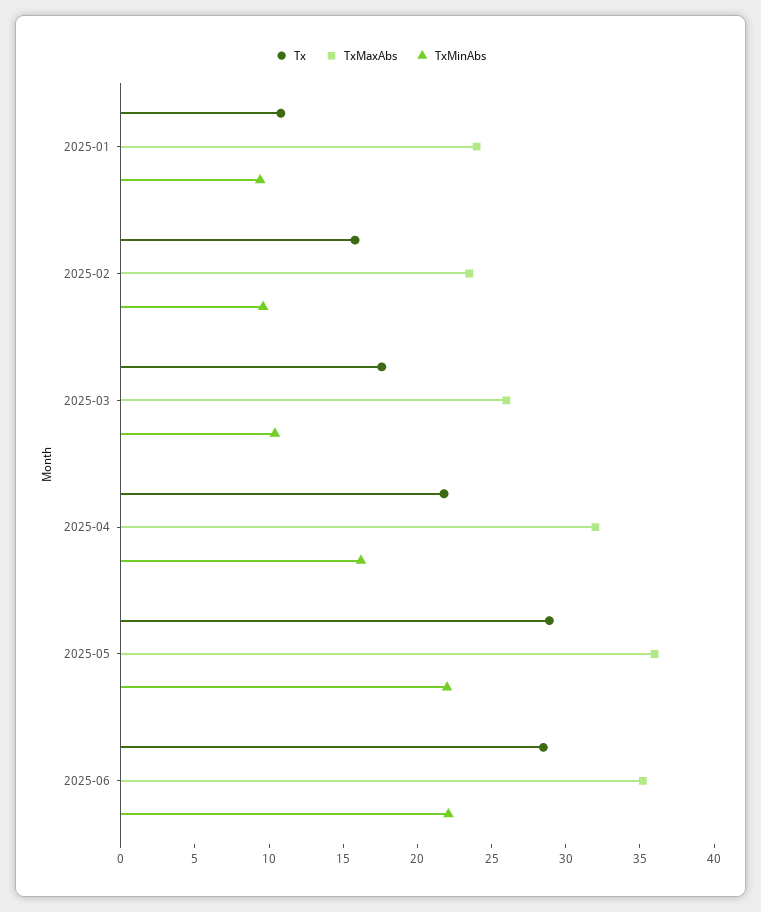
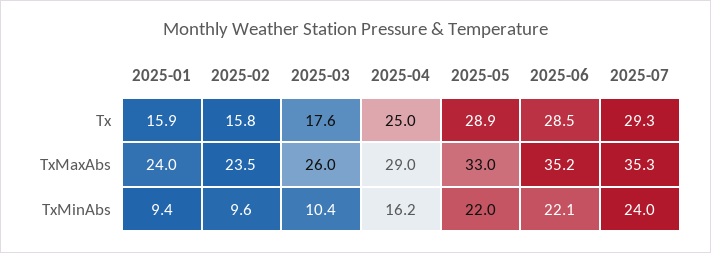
Tx, 2025-01: 11 -> 15.9
Tx, 2025-04: 22 -> 25
TxMaxAbs, 2025-04: 32 -> 29
TxMaxAbs, 2025-05: 36 -> 33
Tx, 2025-07: none -> 29.3
TxMaxAbs, 2025-07: none -> 35.3
TxMinAbs, 2025-07: none -> 24

